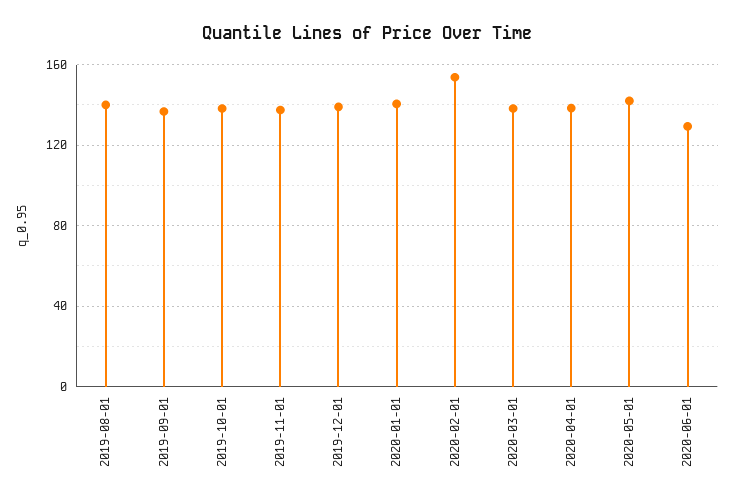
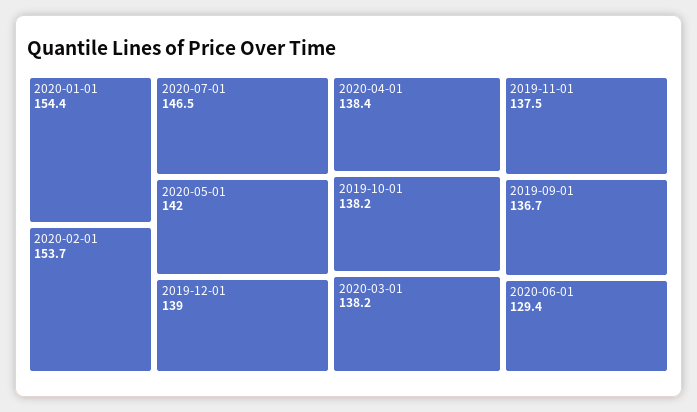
2019-08-01: 140 -> none
2020-01-01: 140 -> 154.4
2020-07-01: none -> 146.5

